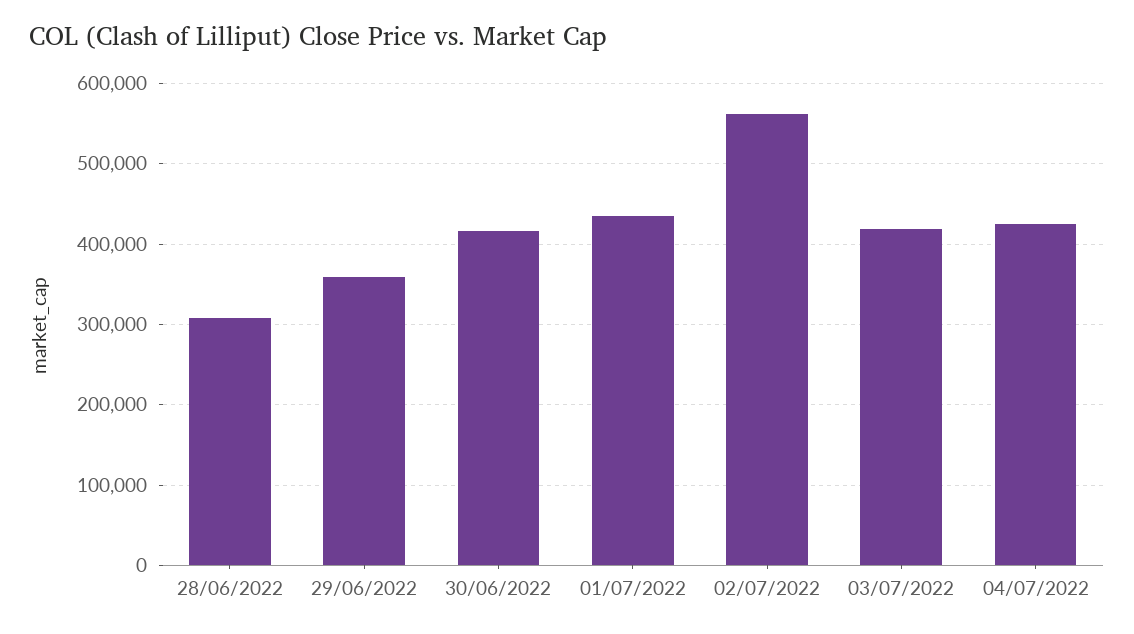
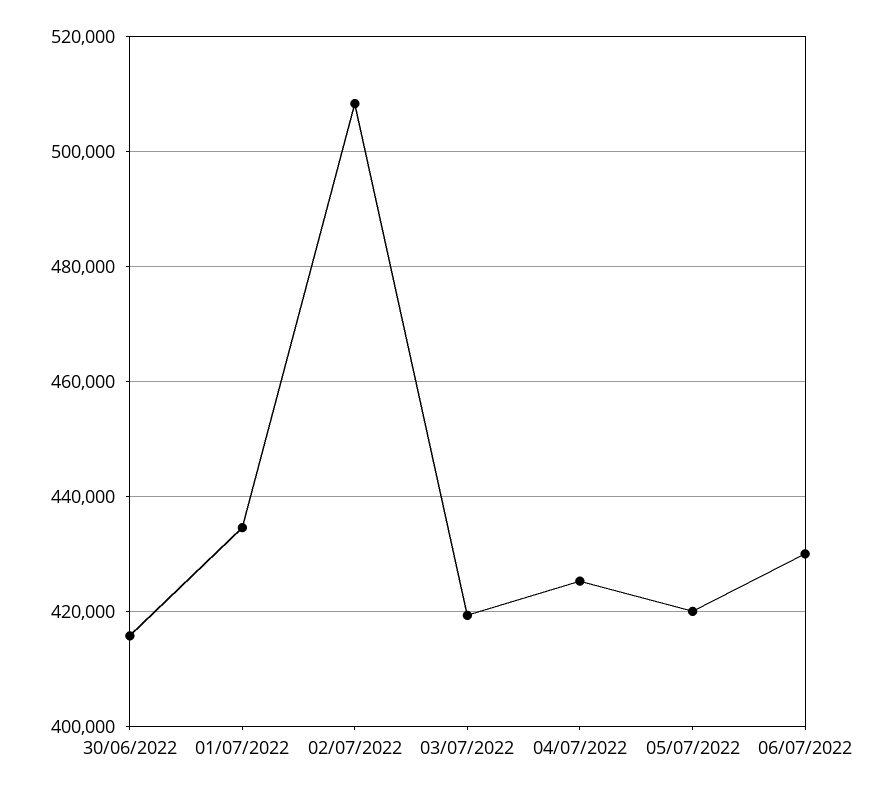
28/06/2022: 310000 -> none
29/06/2022: 360000 -> none
02/07/2022: 560000 -> 508000
05/07/2022: none -> 420000
06/07/2022: none -> 430000

